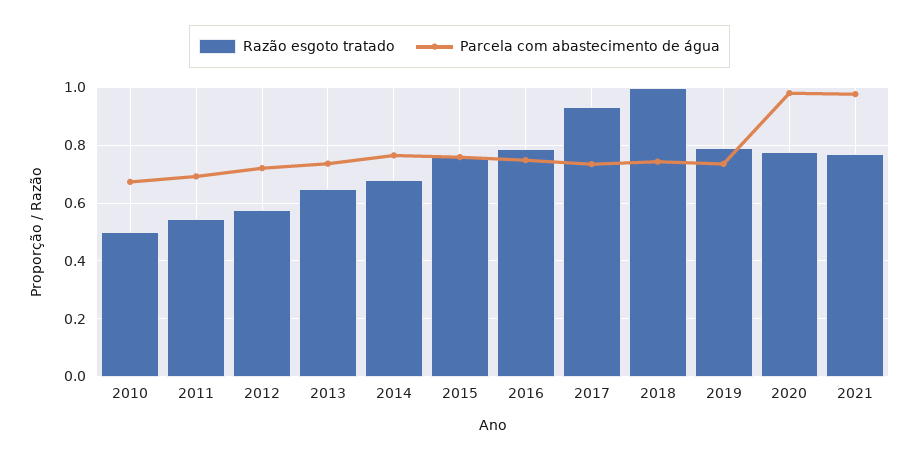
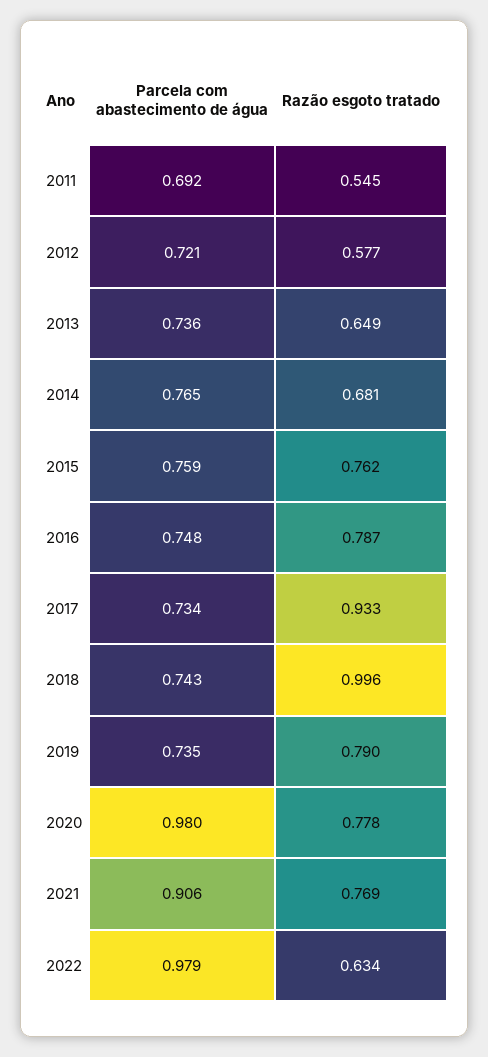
Razão esgoto tratado, 2010: 0.5 -> none
Parcela com abastecimento de água, 2010: 0.675 -> none
Parcela com abastecimento de água, 2021: 0.975 -> 0.906
Parcela com abastecimento de água, 2022: none -> 0.979
Razão esgoto tratado, 2022: none -> 0.634

